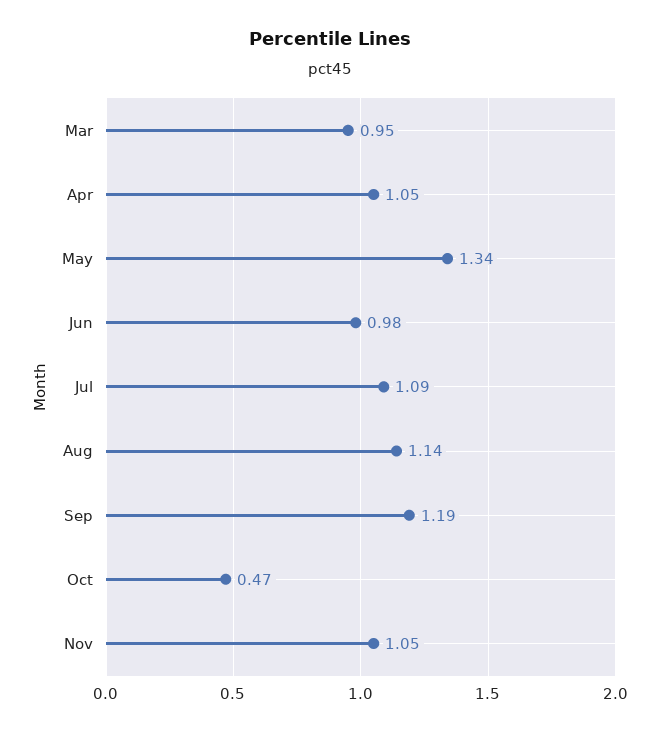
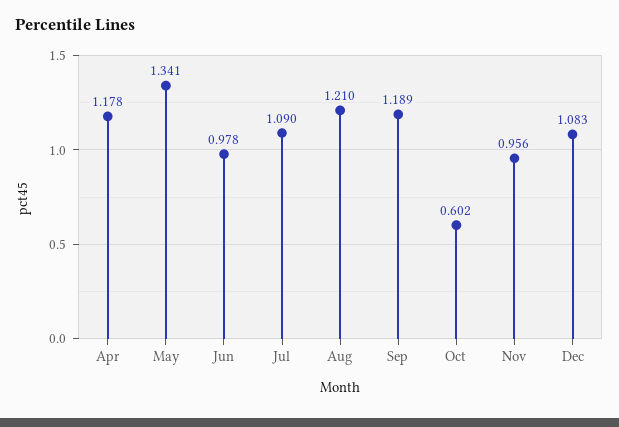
Mar: 0.95 -> none
Apr: 1.05 -> 1.178
Aug: 1.14 -> 1.21
Oct: 0.47 -> 0.602
Nov: 1.05 -> 0.956
Dec: none -> 1.083

